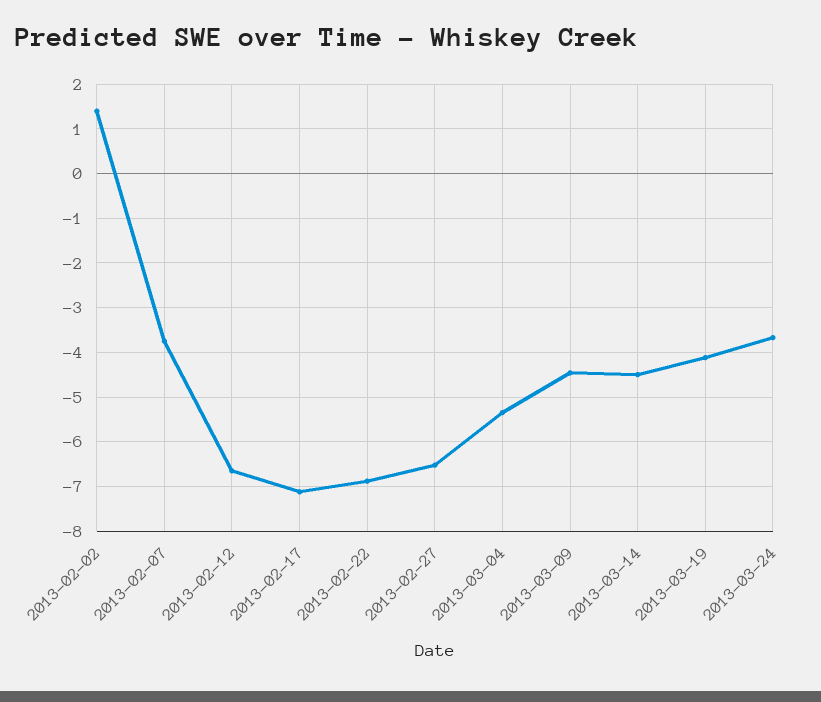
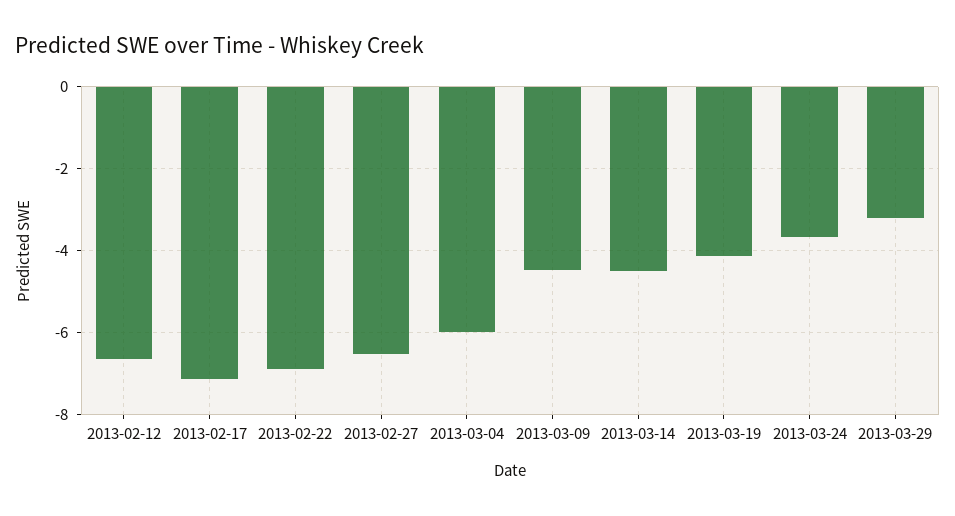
2013-02-02: 1.4 -> none
2013-02-07: -3.8 -> none
2013-03-04: -5.4 -> -6
2013-03-29: none -> -3.2

